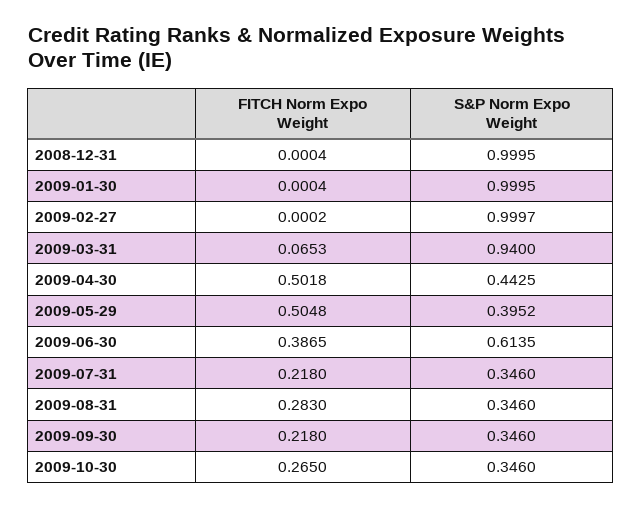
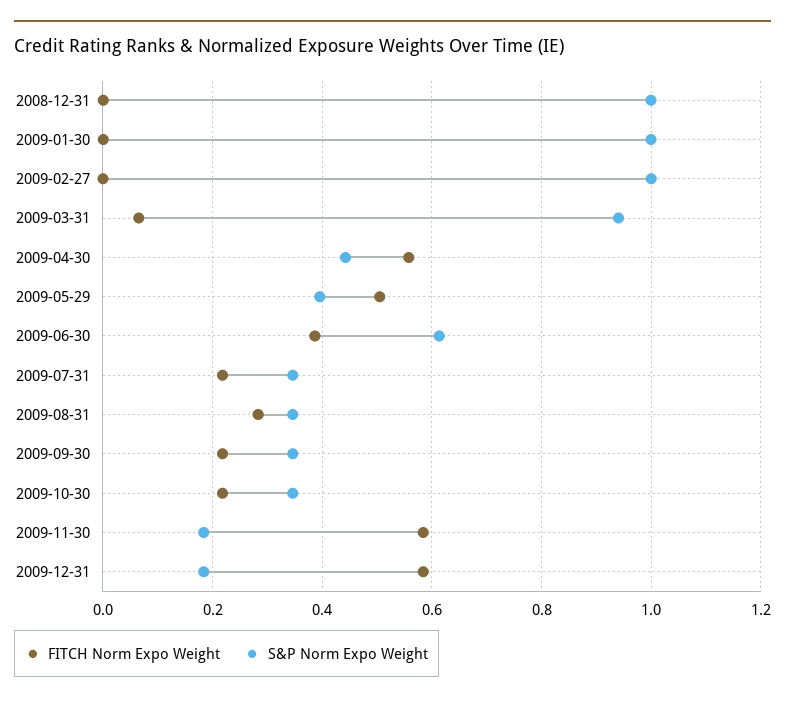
FITCH Norm Expo Weight, 2009-04-30: 0.5018 -> 0.56
FITCH Norm Expo Weight, 2009-10-30: 0.265 -> 0.22
FITCH Norm Expo Weight, 2009-11-30: none -> 0.58
S&P Norm Expo Weight, 2009-11-30: none -> 0.18
FITCH Norm Expo Weight, 2009-12-31: none -> 0.58
S&P Norm Expo Weight, 2009-12-31: none -> 0.18

